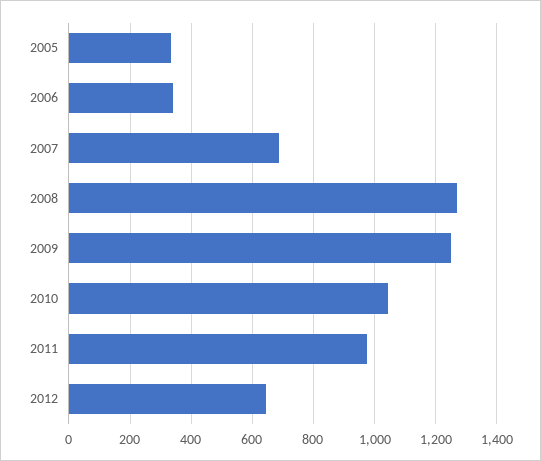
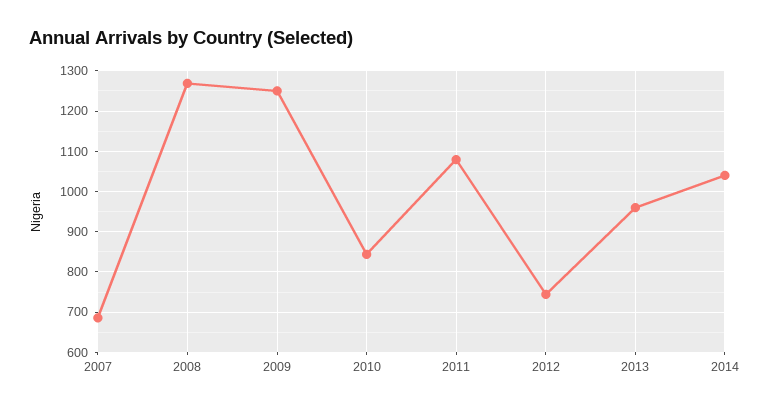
2005: 340 -> none
2006: 340 -> none
2010: 1040 -> 840
2011: 980 -> 1080
2012: 640 -> 740
2013: none -> 960
2014: none -> 1040

